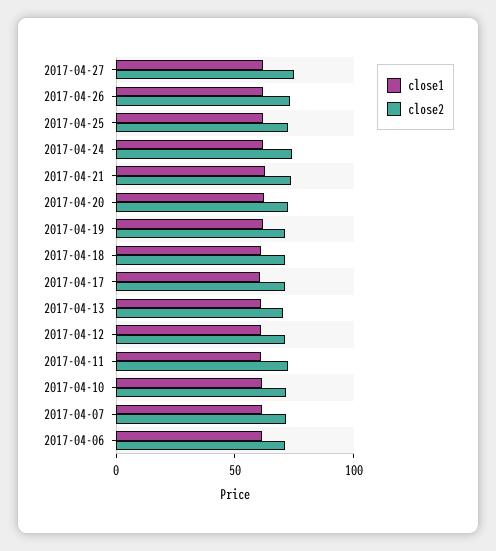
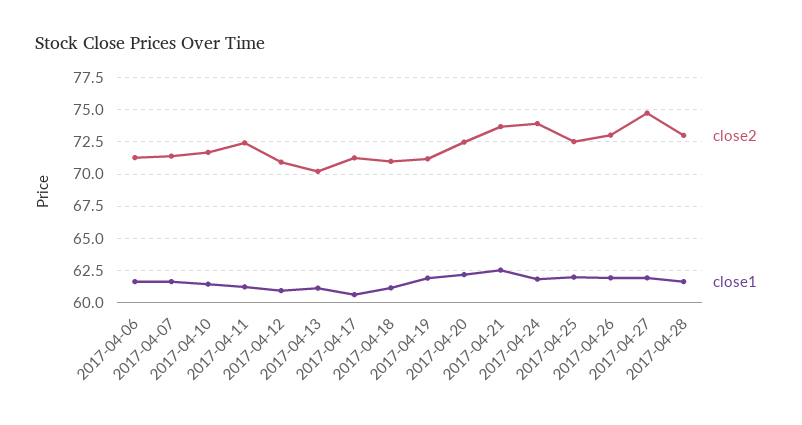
close2, 2017-04-28: none -> 73
close1, 2017-04-28: none -> 61.5

